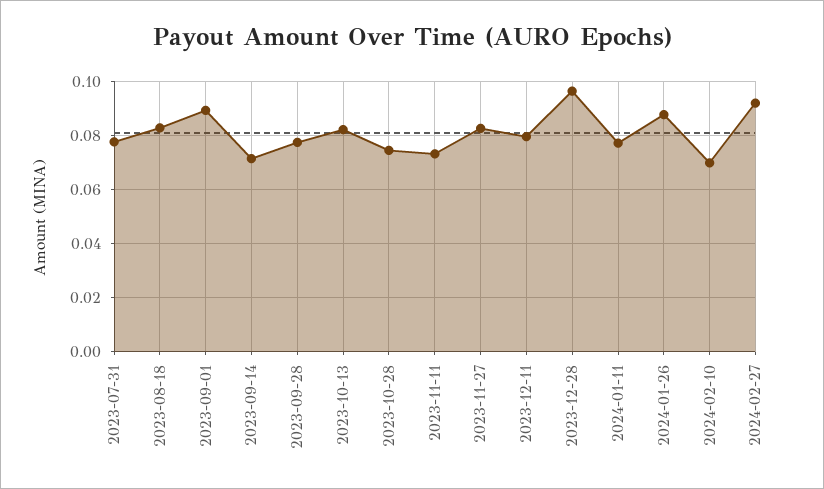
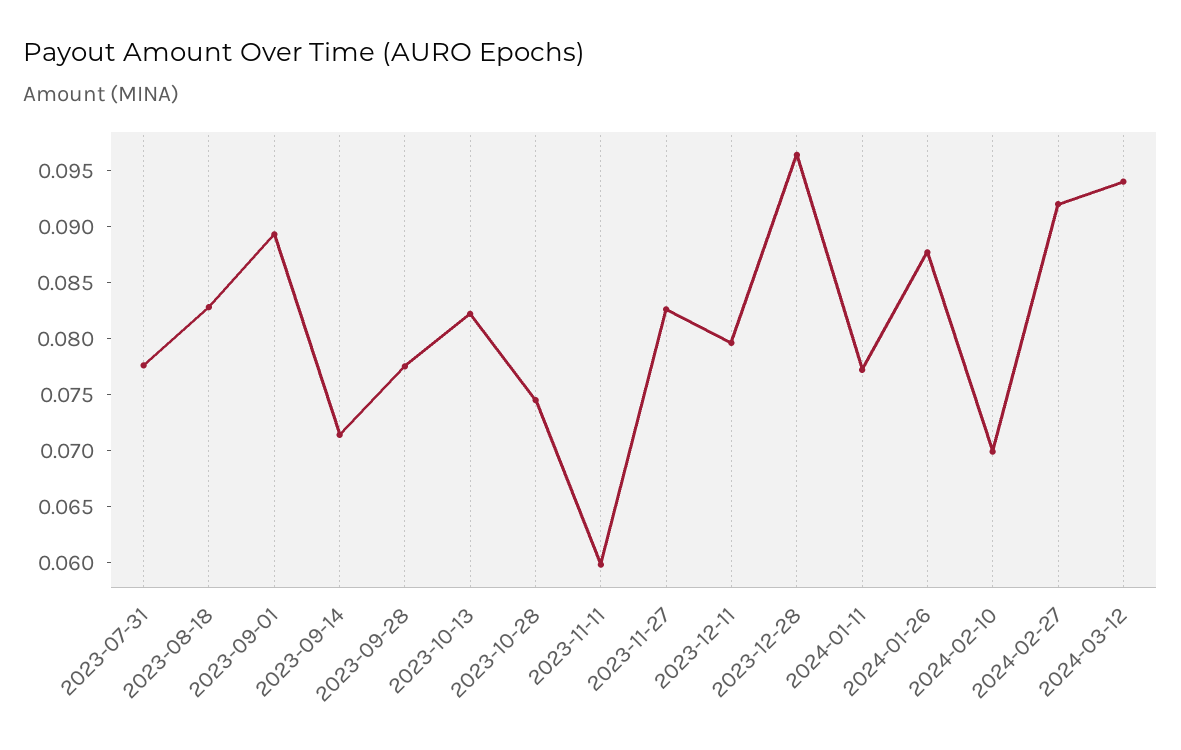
2023-11-11: 0.0725 -> 0.06
2024-03-12: none -> 0.094

